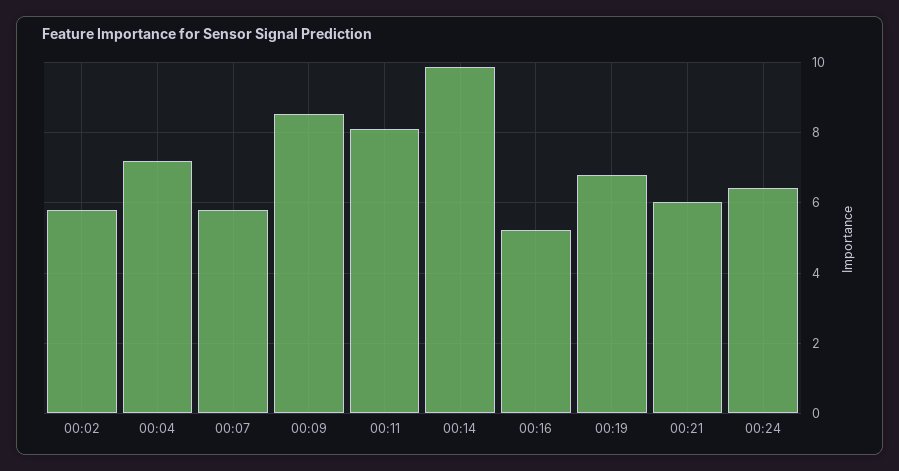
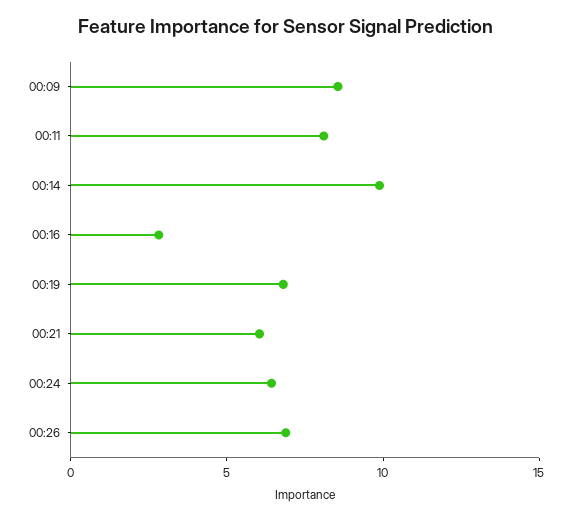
00:02: 5.8 -> none
00:04: 7.2 -> none
00:07: 5.8 -> none
00:16: 5.2 -> 3
00:26: none -> 7

